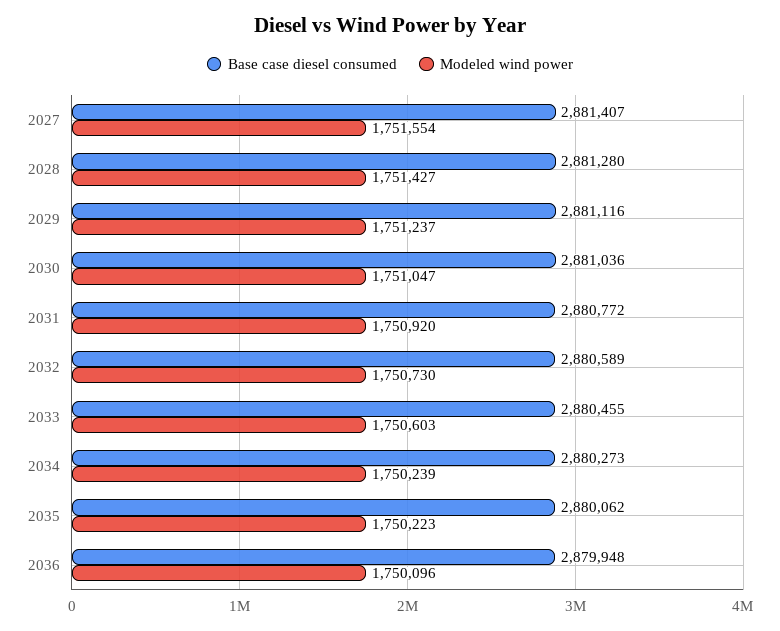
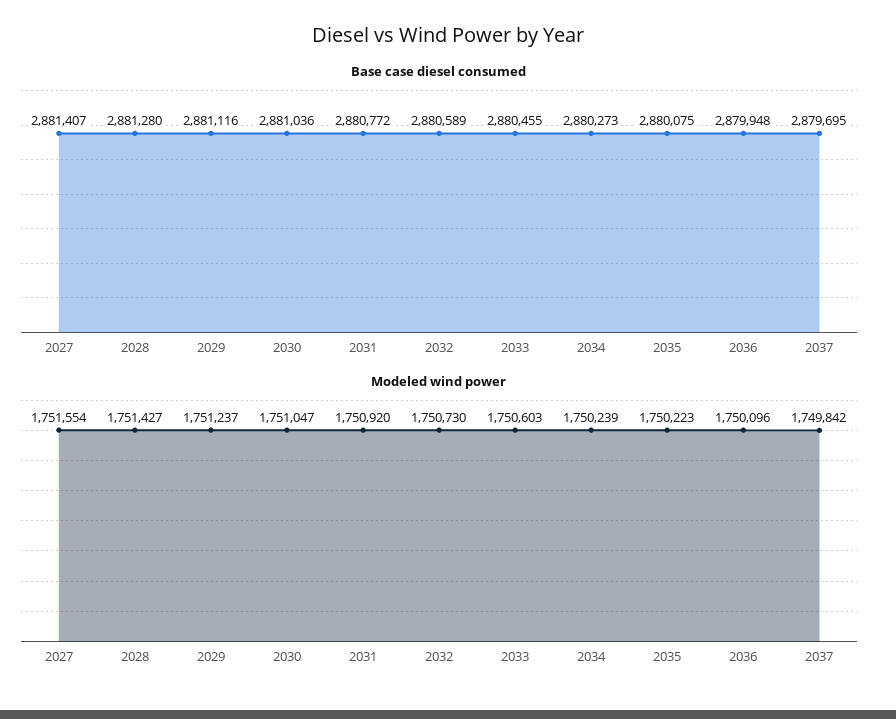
Base case diesel consumed, 2035: 2880062 -> 2880075
Base case diesel consumed, 2037: none -> 2879695
Modeled wind power, 2037: none -> 1749842

